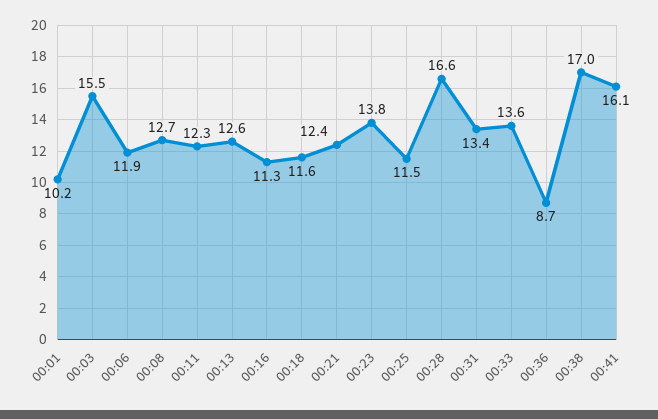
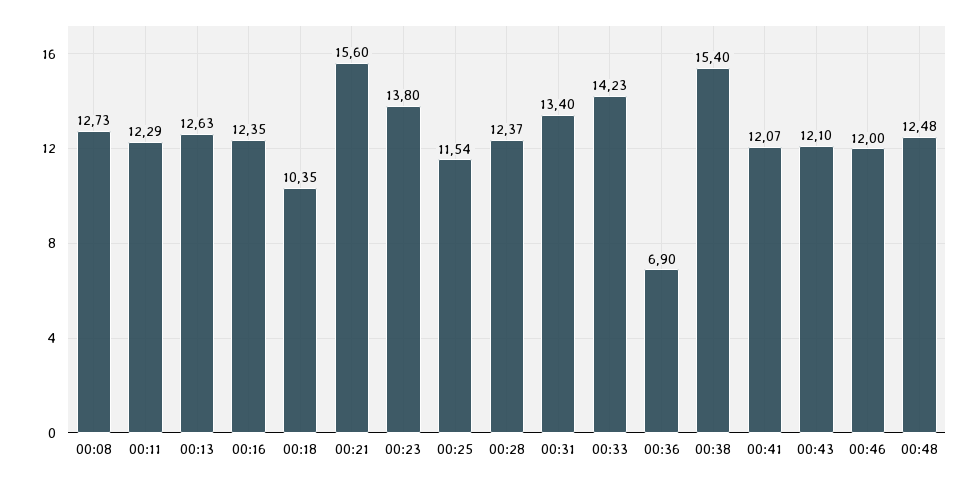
00:01: 10.2 -> none
00:03: 15.5 -> none
00:06: 11.9 -> none
00:16: 11.3 -> 12.35
00:18: 11.6 -> 10.35
00:21: 12.4 -> 15.6
00:28: 16.6 -> 12.37
00:33: 13.6 -> 14.23
00:36: 8.7 -> 6.9
00:38: 17 -> 15.4
00:41: 16.1 -> 12.07
00:43: none -> 12.1
00:46: none -> 12
00:48: none -> 12.48

